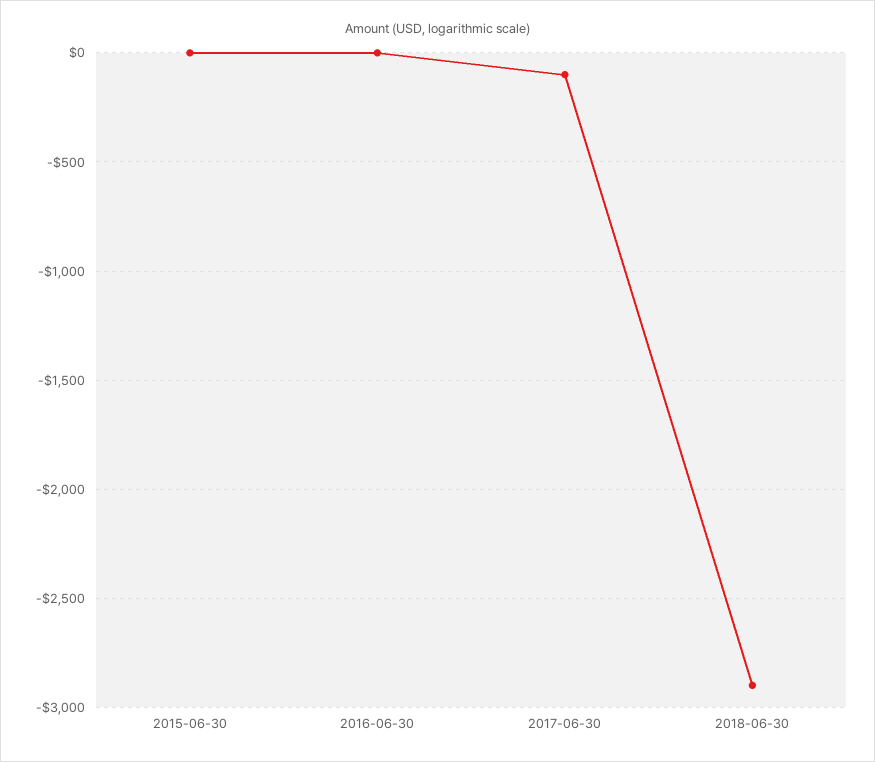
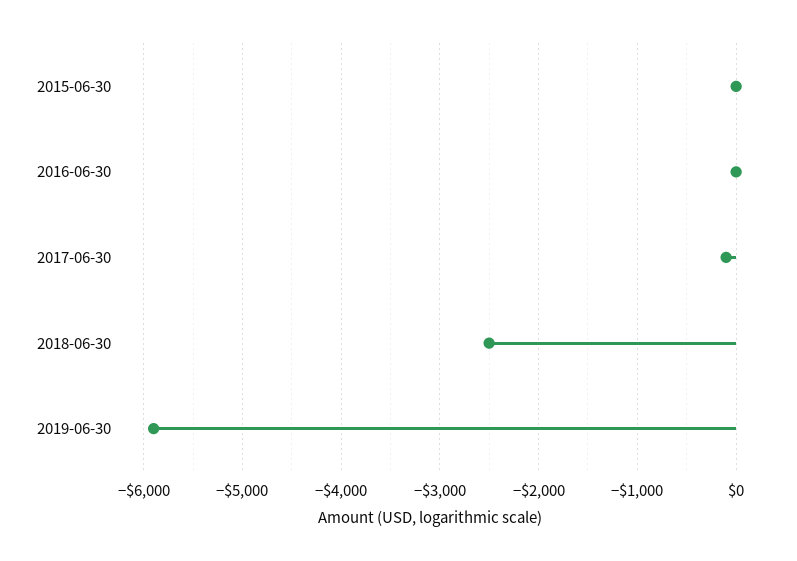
2018-06-30: -2900 -> -2500
2019-06-30: none -> -5900

